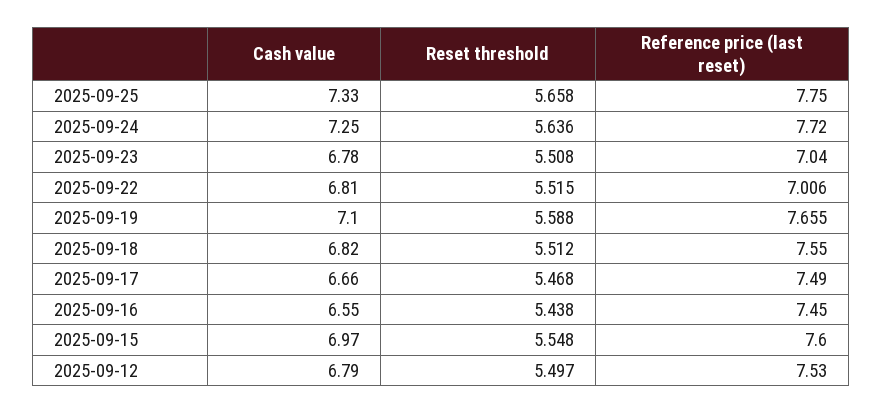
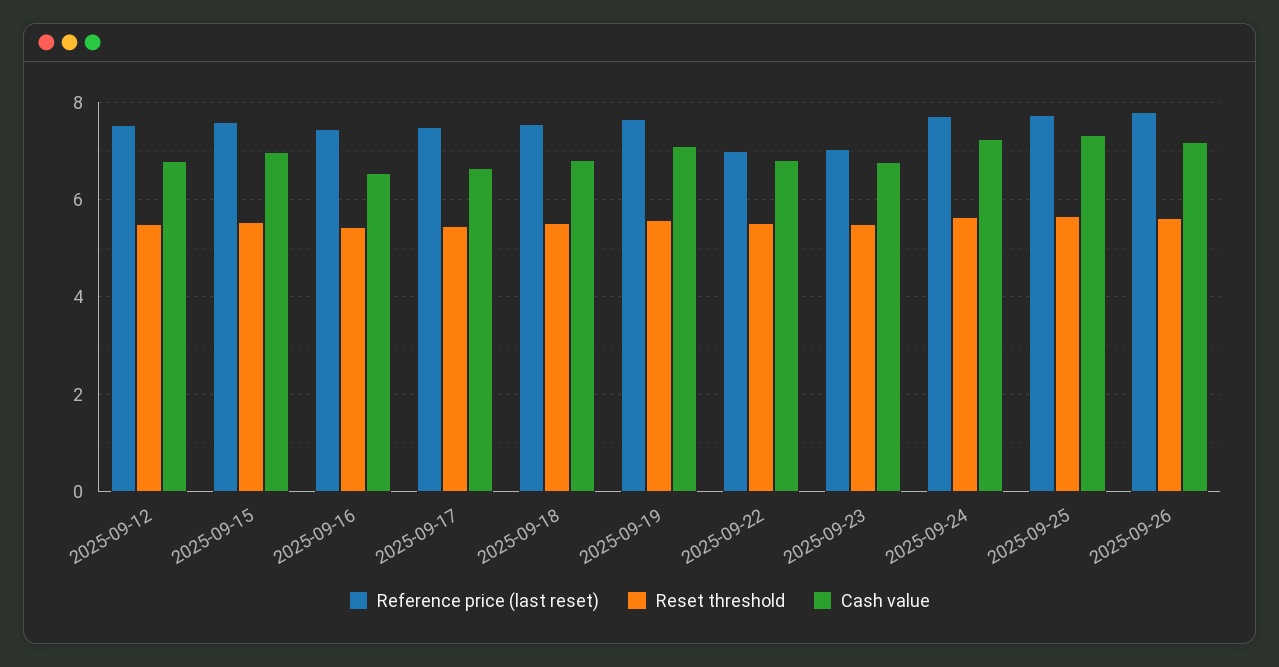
Reference price (last reset), 2025-09-26: none -> 7.8
Reset threshold, 2025-09-26: none -> 5.6
Cash value, 2025-09-26: none -> 7.2

